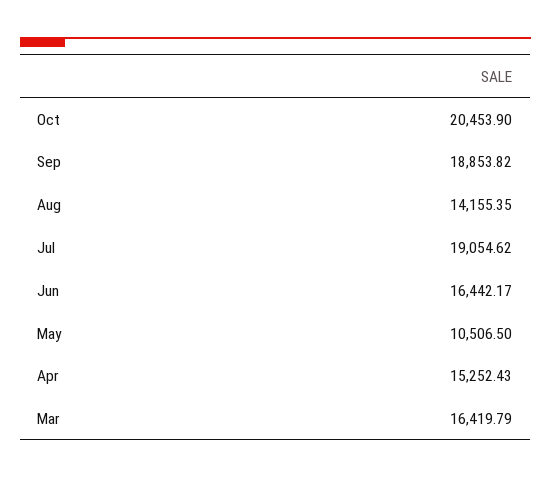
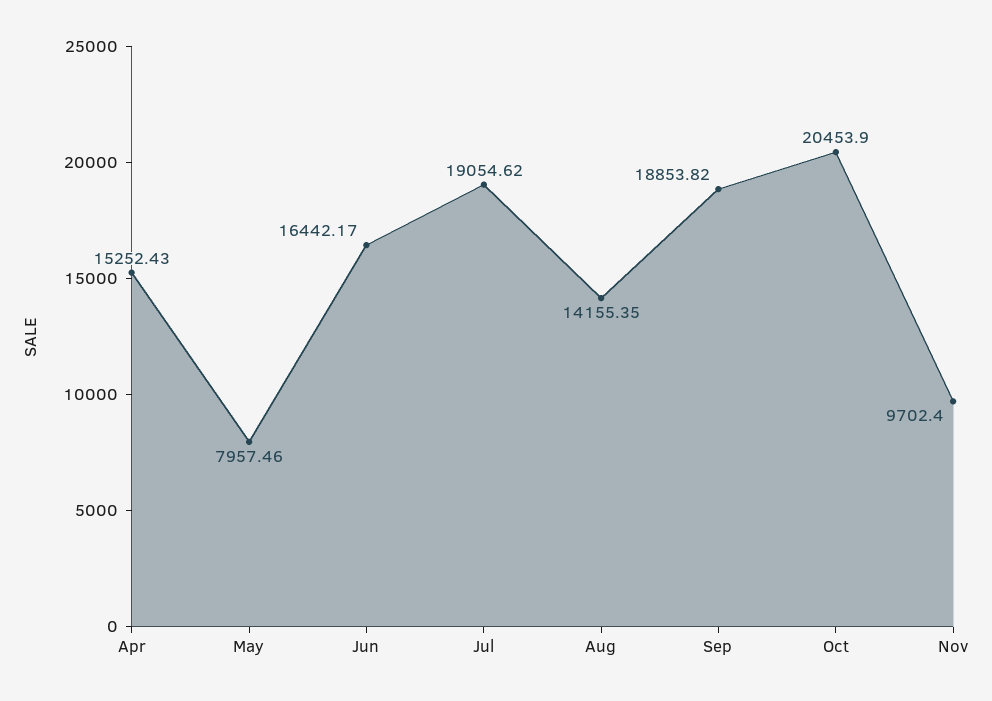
May: 10506.5 -> 7957.46
Mar: 16419.79 -> none
Nov: none -> 9702.4

